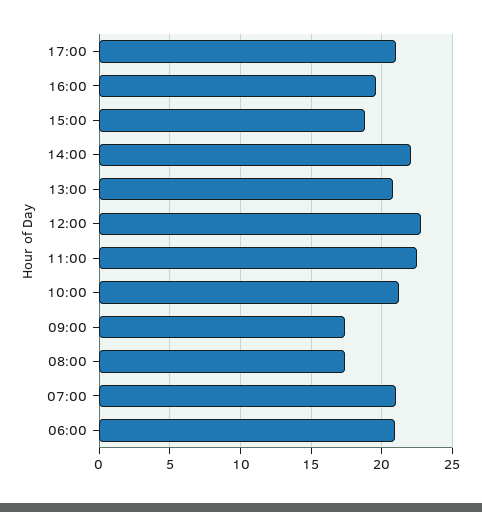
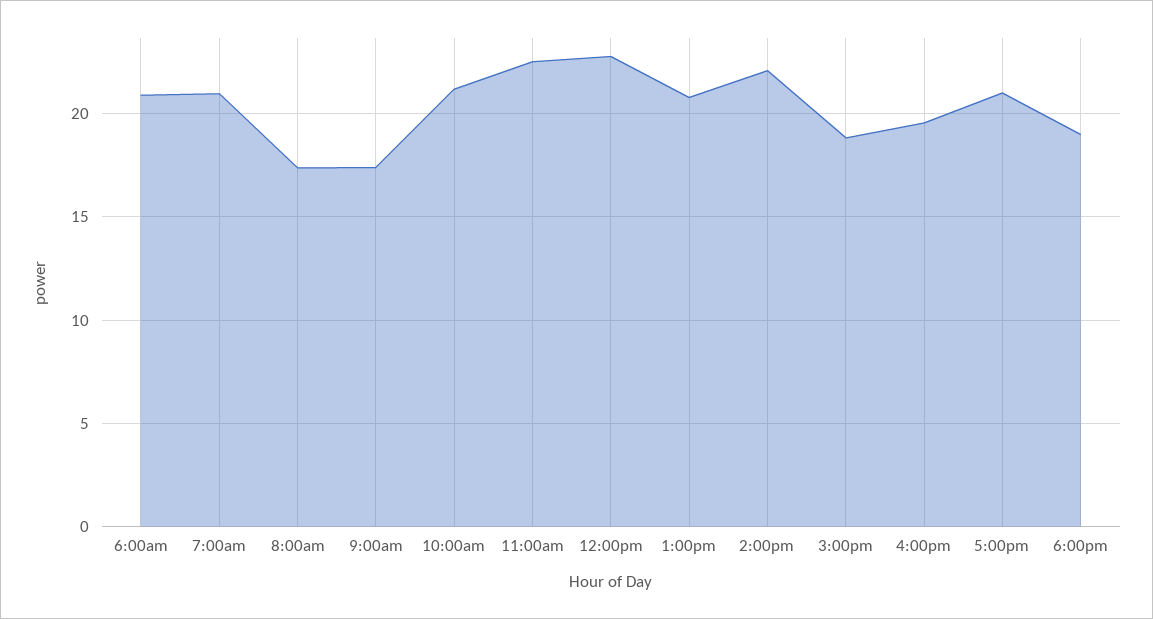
6:00pm: none -> 19

